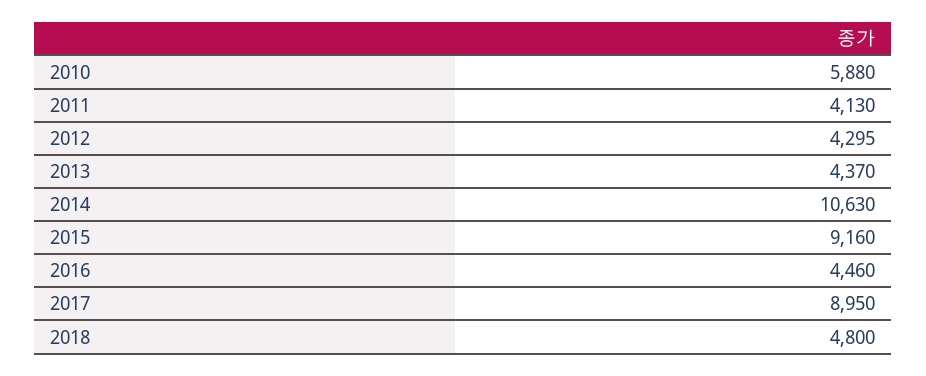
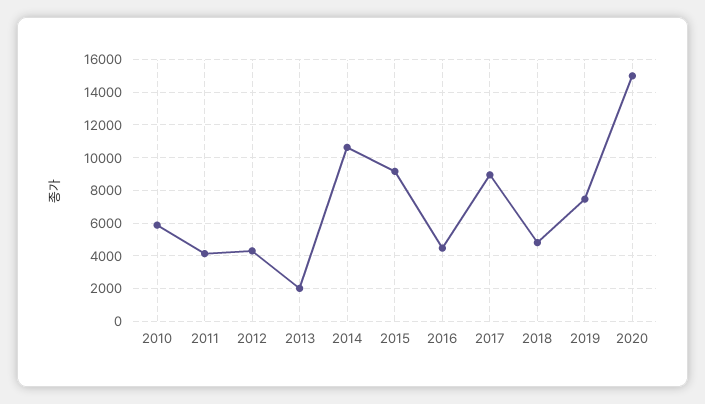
2013: 4370 -> 2000
2019: none -> 7500
2020: none -> 15000

